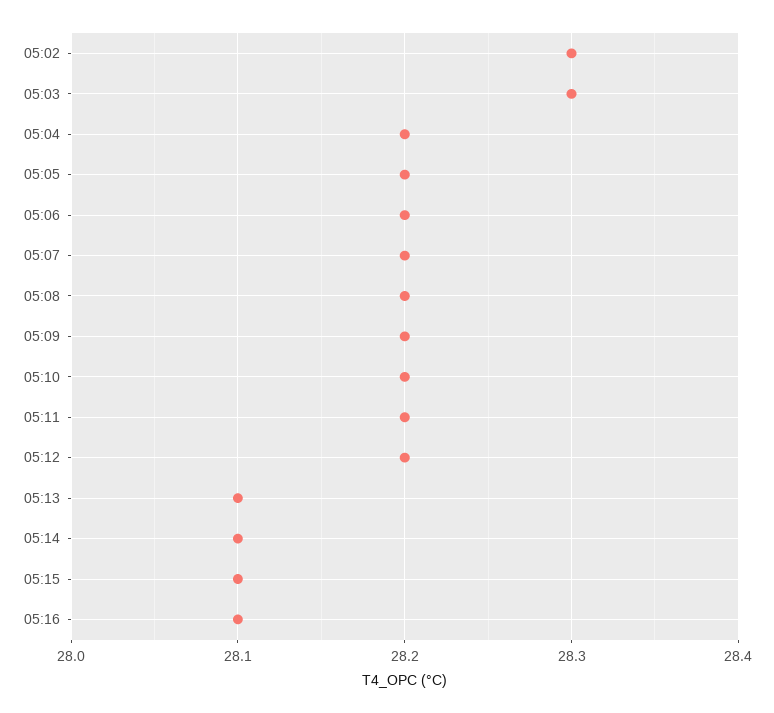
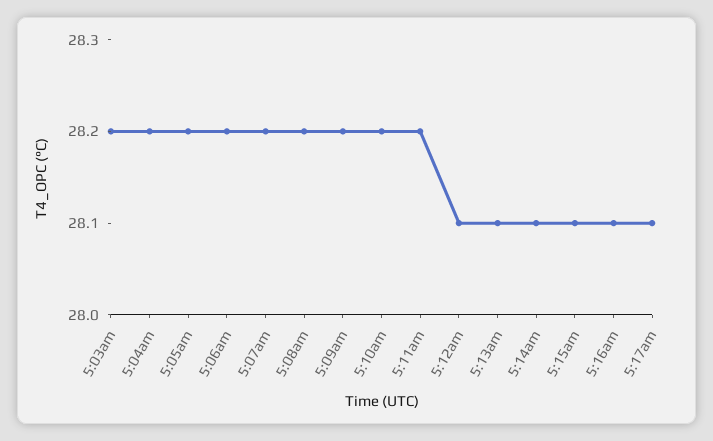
05:02: 28.3 -> none
05:03: 28.3 -> 28.2
05:12: 28.2 -> 28.1
5:17am: none -> 28.1

